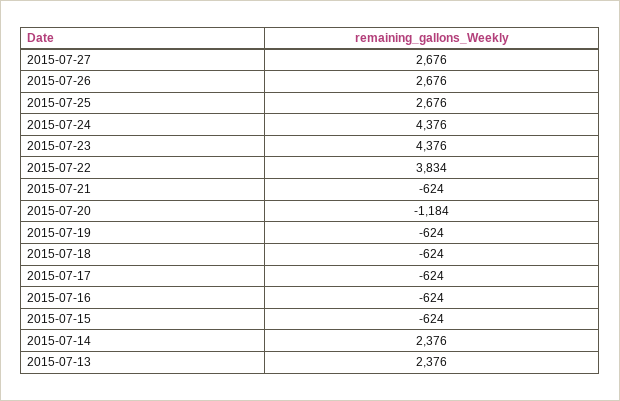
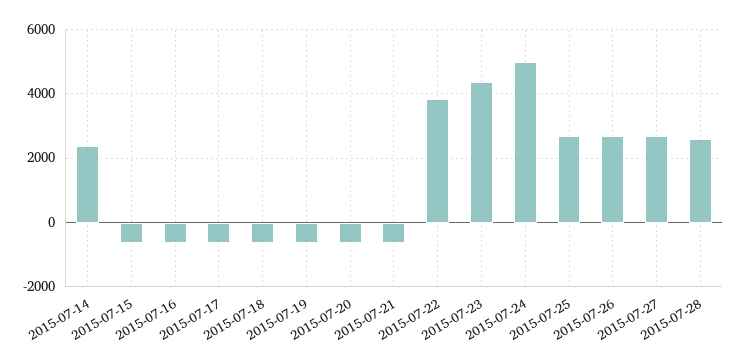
2015-07-24: 4376 -> 5000
2015-07-20: -1184 -> -600
2015-07-13: 2376 -> none
2015-07-28: none -> 2600

